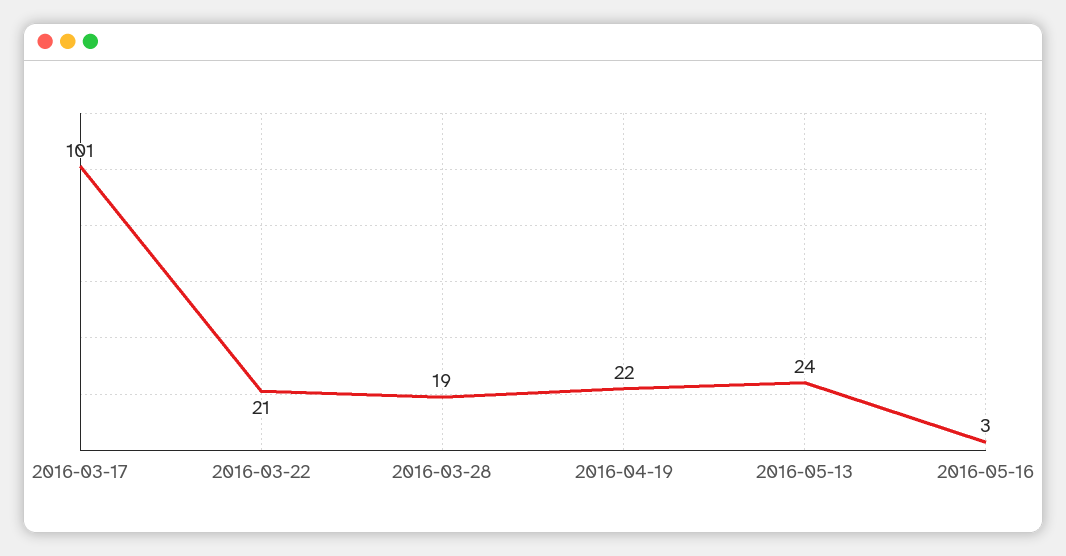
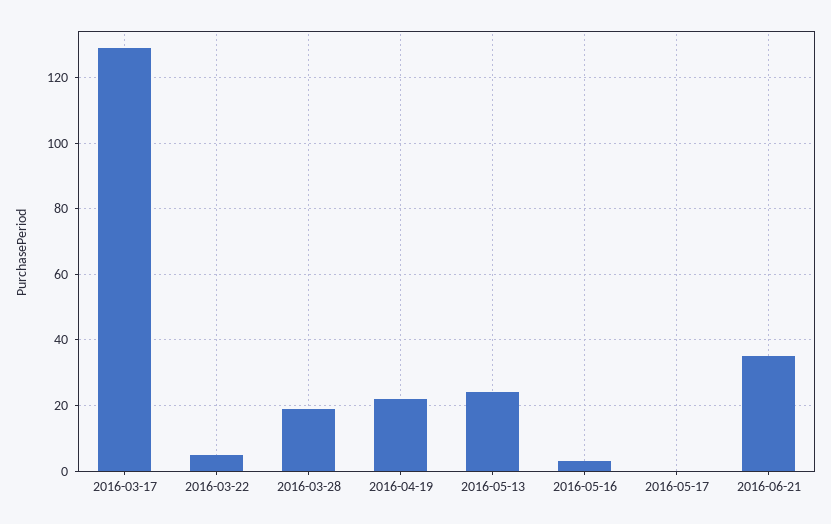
2016-03-17: 101 -> 130
2016-03-22: 21 -> 5
2016-05-17: none -> 0
2016-06-21: none -> 35

